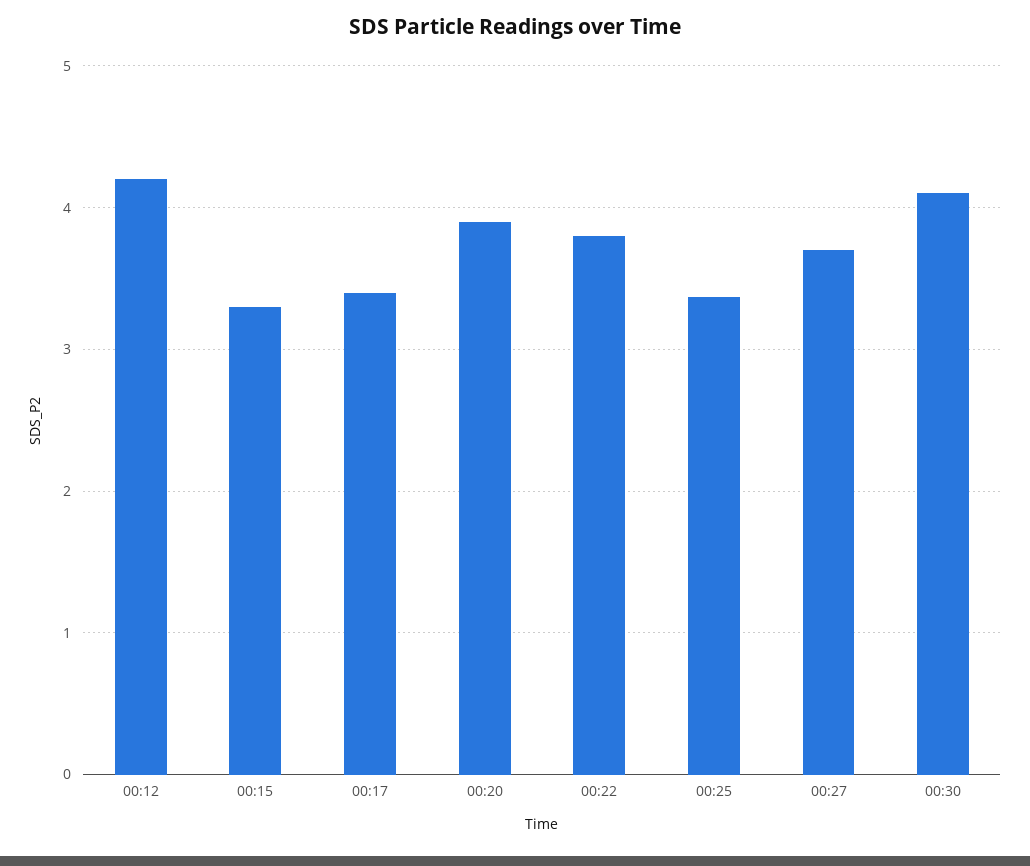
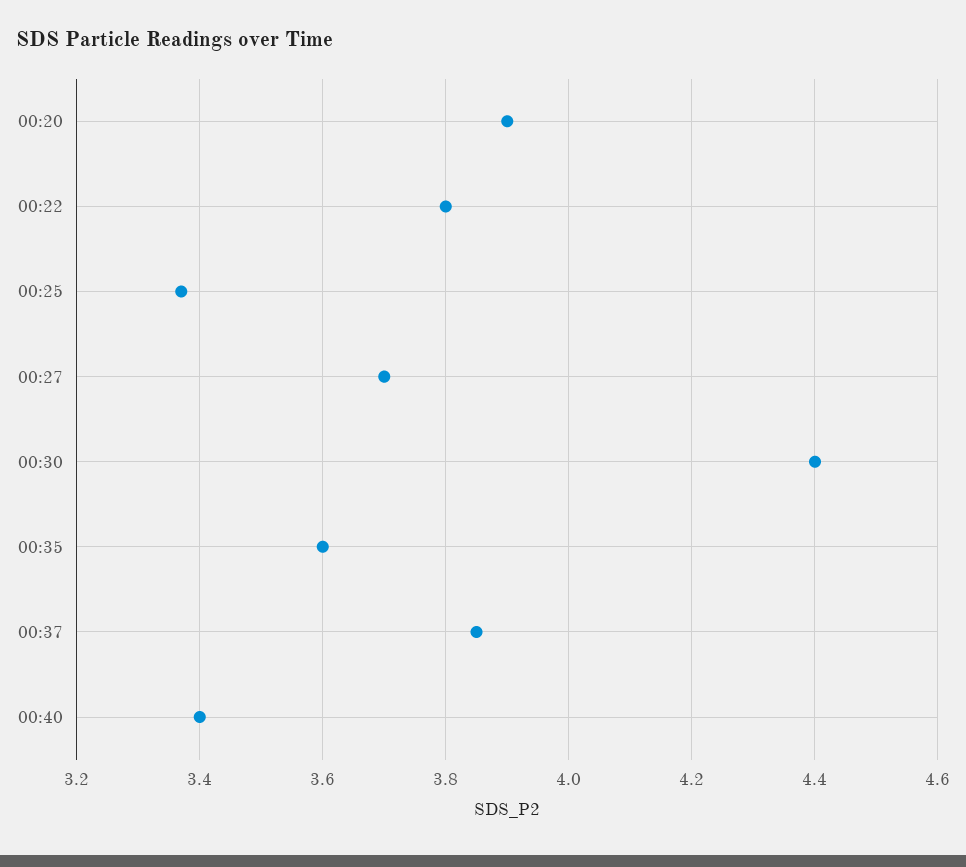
00:12: 4.2 -> none
00:15: 3.3 -> none
00:17: 3.4 -> none
00:30: 4.1 -> 4.4
00:35: none -> 3.6
00:37: none -> 3.85
00:40: none -> 3.4

